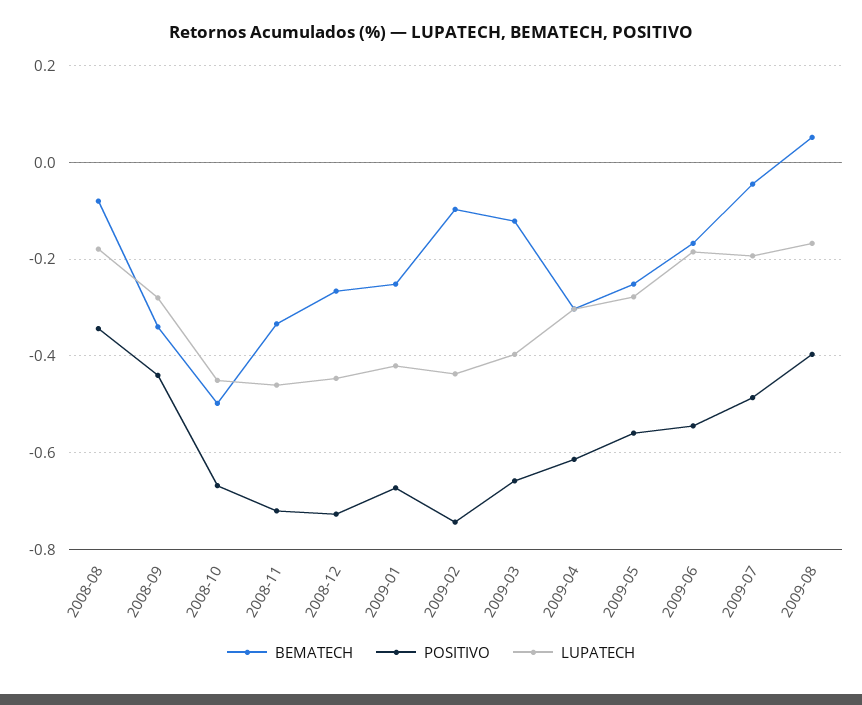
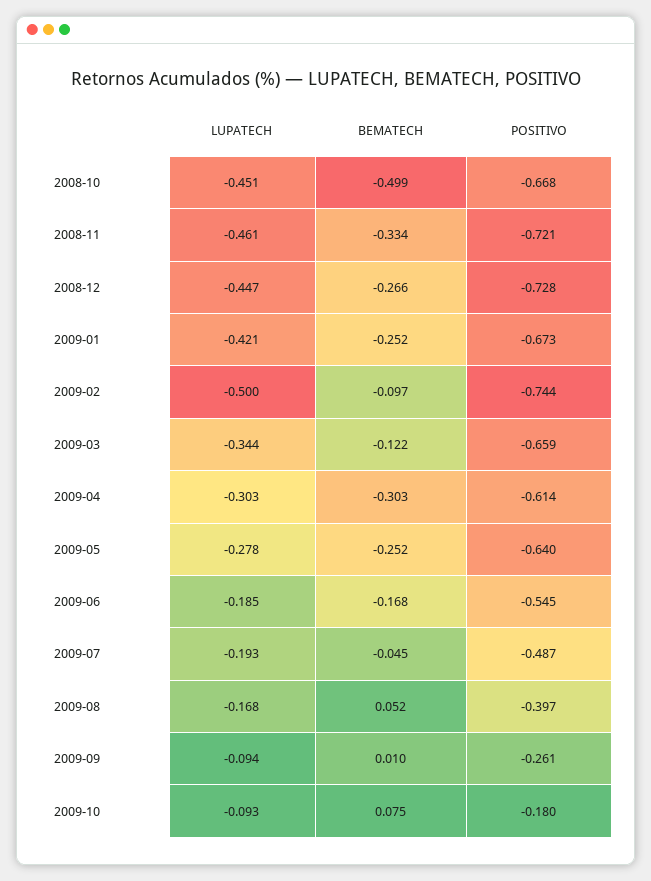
BEMATECH, 2008-08: -0.08 -> none
POSITIVO, 2008-08: -0.34 -> none
LUPATECH, 2008-08: -0.18 -> none
BEMATECH, 2008-09: -0.34 -> none
POSITIVO, 2008-09: -0.44 -> none
LUPATECH, 2008-09: -0.28 -> none
LUPATECH, 2009-02: -0.44 -> -0.5
LUPATECH, 2009-03: -0.4 -> -0.344
POSITIVO, 2009-05: -0.56 -> -0.64
LUPATECH, 2009-09: none -> -0.094
BEMATECH, 2009-09: none -> 0.01
POSITIVO, 2009-09: none -> -0.261
LUPATECH, 2009-10: none -> -0.093
BEMATECH, 2009-10: none -> 0.075
POSITIVO, 2009-10: none -> -0.18

